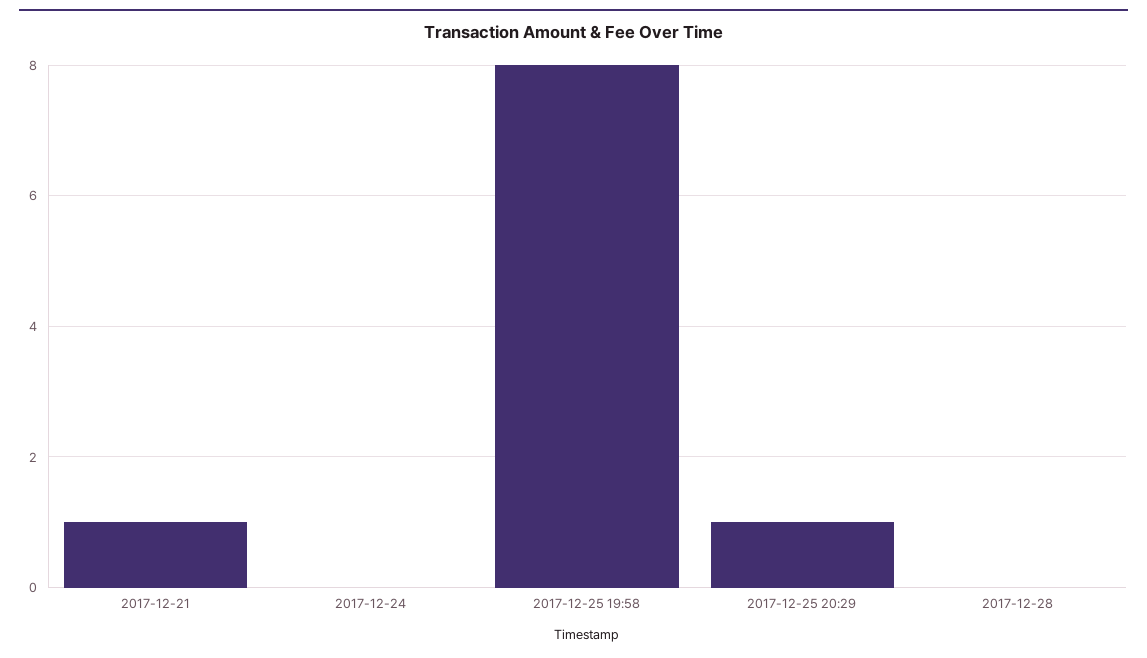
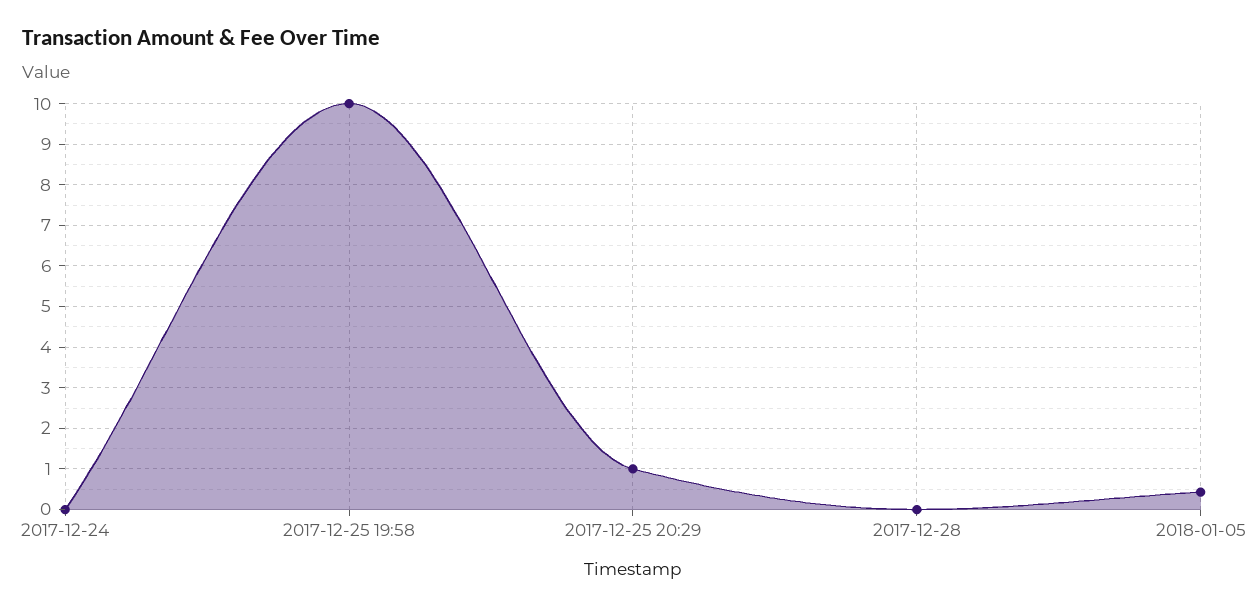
2017-12-21: 1 -> none
2017-12-25 19:58: 8 -> 10
2018-01-05: none -> 0.4

